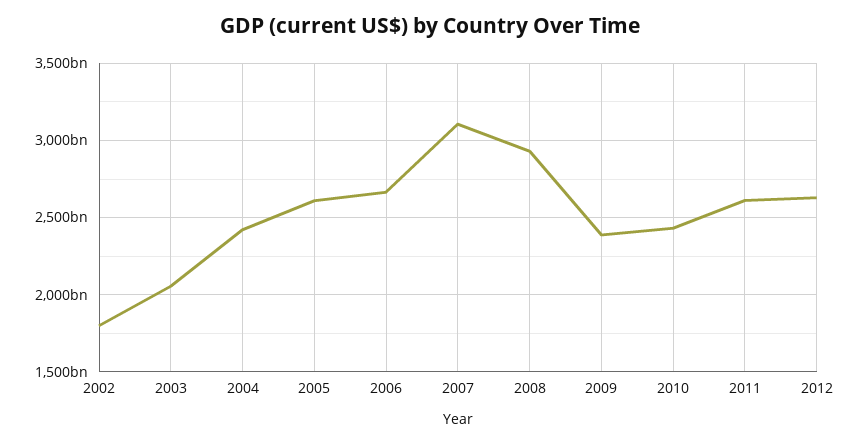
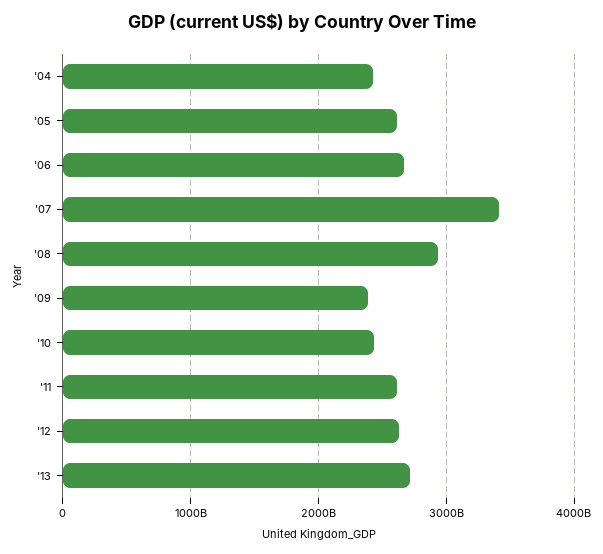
2002: 1800000000000 -> none
2003: 2050000000000 -> none
2007: 3100000000000 -> 3400000000000
'13: none -> 2700000000000

